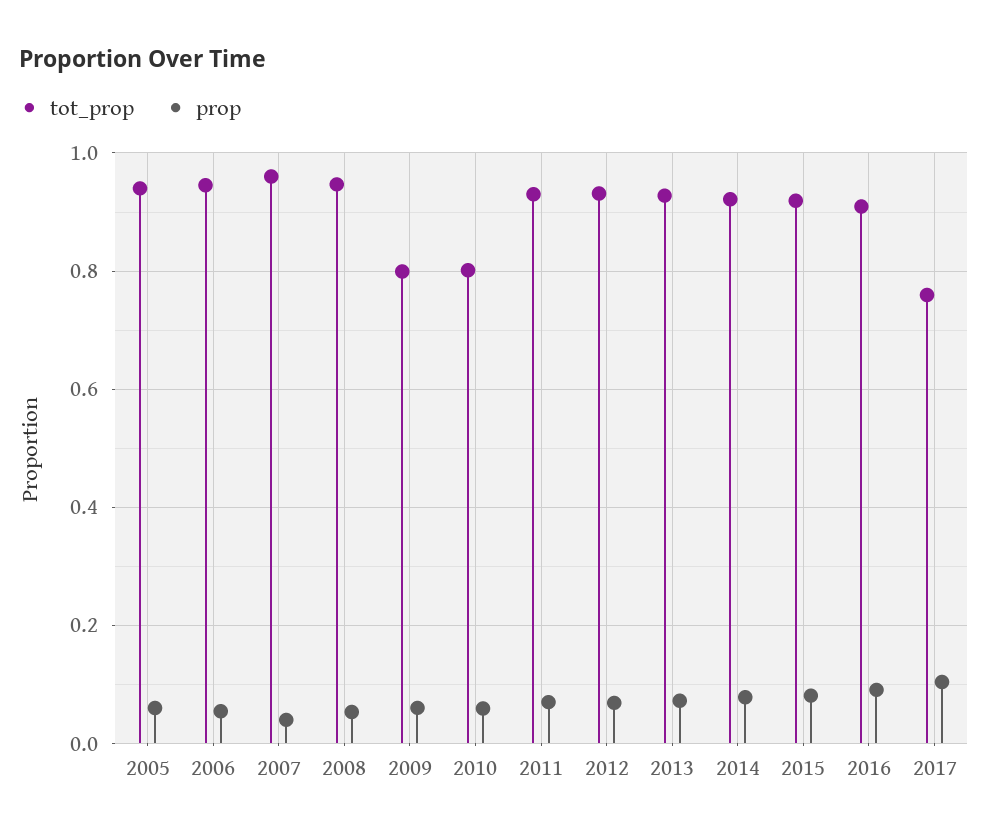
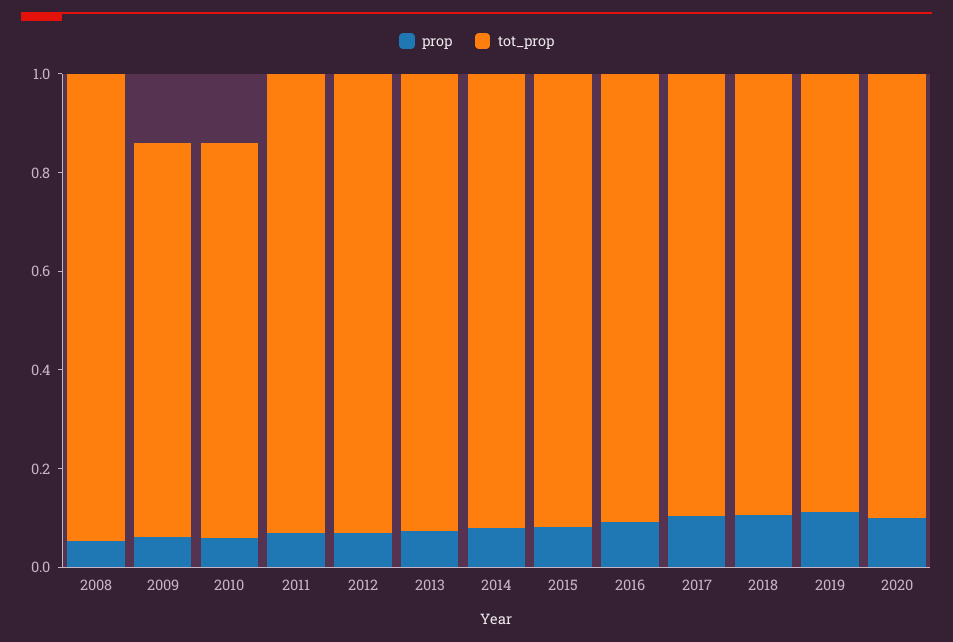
tot_prop, 2005: 0.94 -> none
prop, 2005: 0.06 -> none
tot_prop, 2006: 0.94 -> none
prop, 2006: 0.06 -> none
tot_prop, 2007: 0.96 -> none
prop, 2007: 0.04 -> none
tot_prop, 2017: 0.76 -> 0.9
prop, 2018: none -> 0.1
tot_prop, 2018: none -> 0.9
prop, 2019: none -> 0.1
tot_prop, 2019: none -> 0.9
prop, 2020: none -> 0.1
tot_prop, 2020: none -> 0.9

